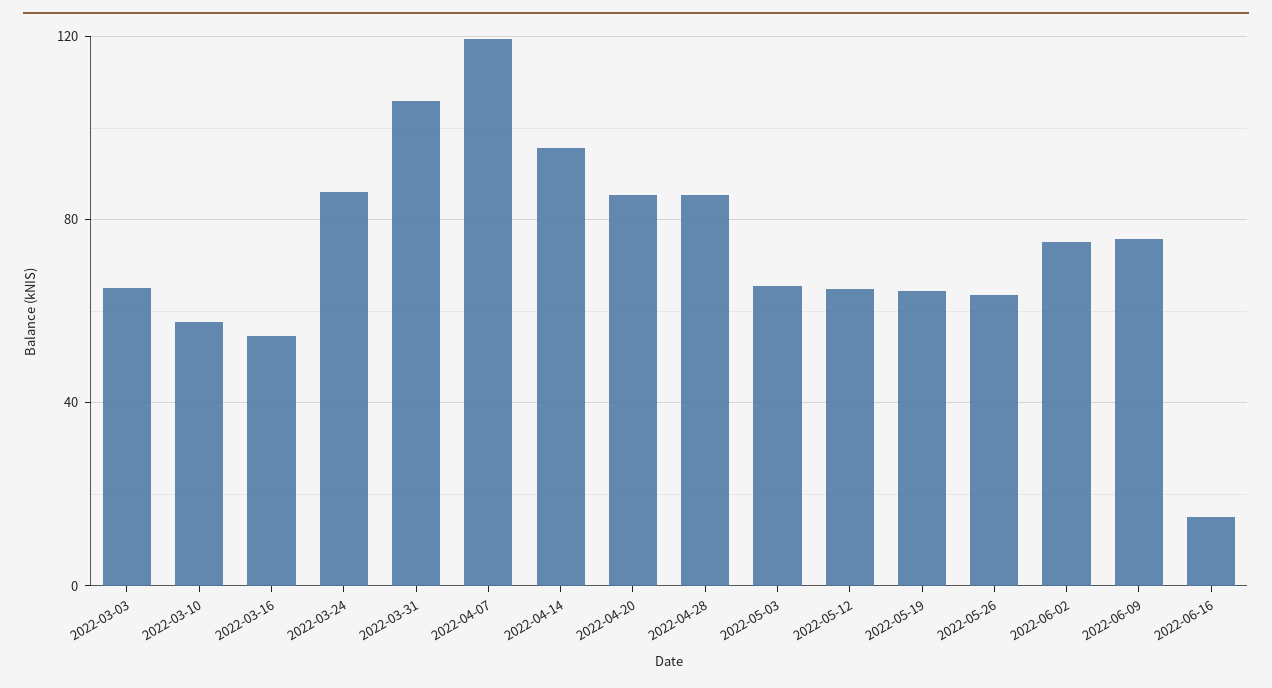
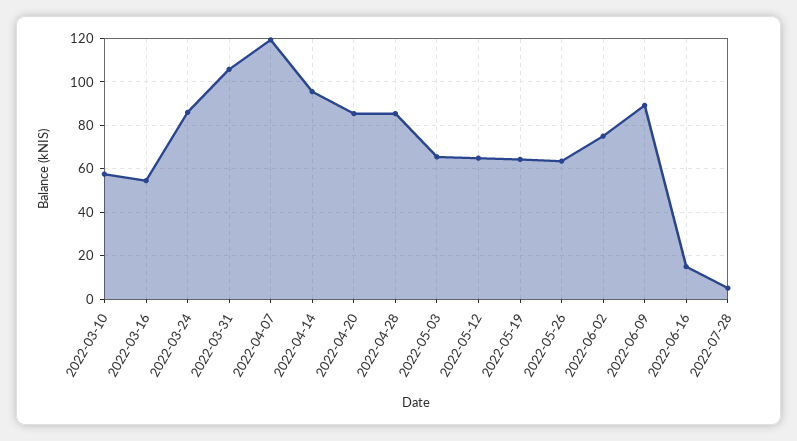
2022-03-03: 65 -> none
2022-06-09: 75 -> 90
2022-07-28: none -> 5

